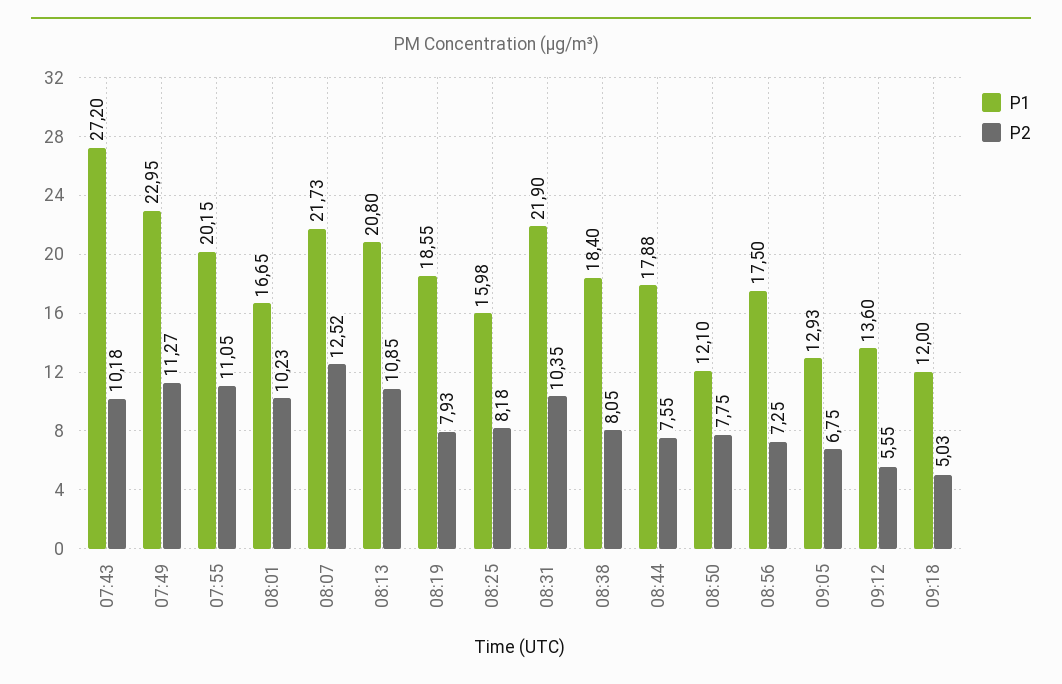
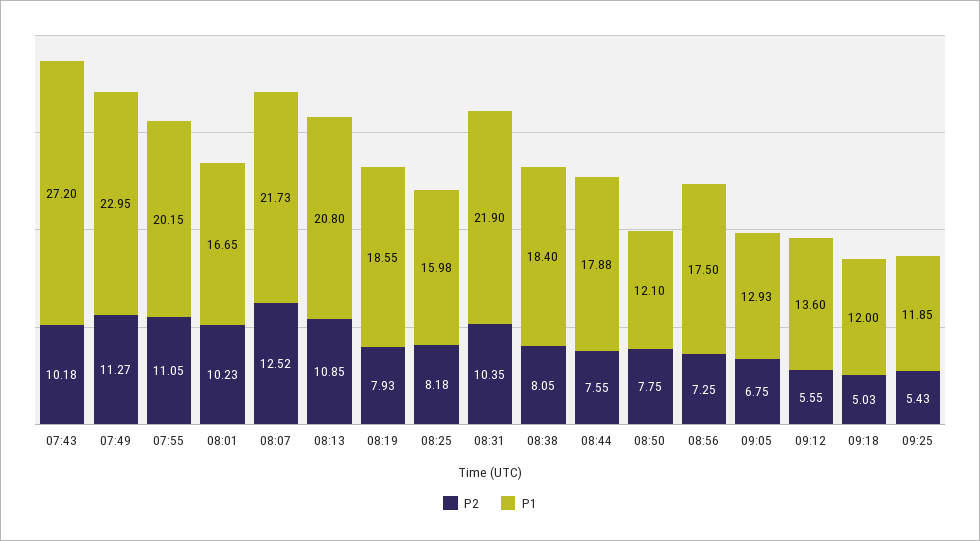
P2, 09:25: none -> 5.43
P1, 09:25: none -> 11.85

